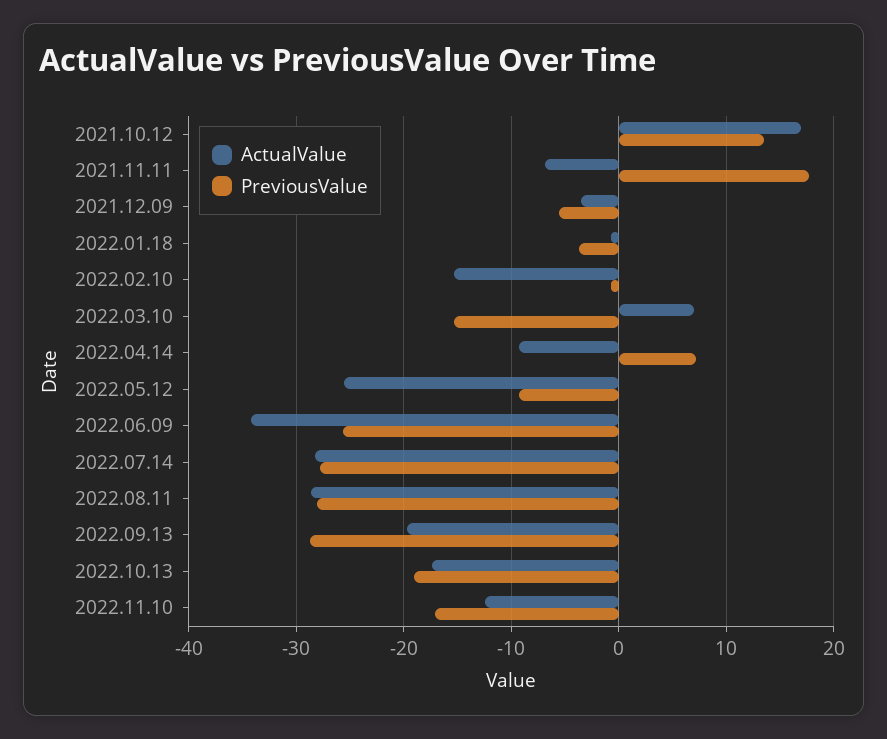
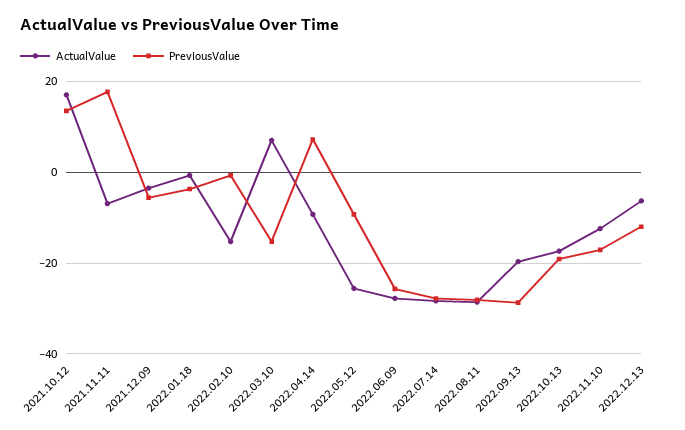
ActualValue, 2022.06.09: -34 -> -28
ActualValue, 2022.12.13: none -> -6
PreviousValue, 2022.12.13: none -> -12

